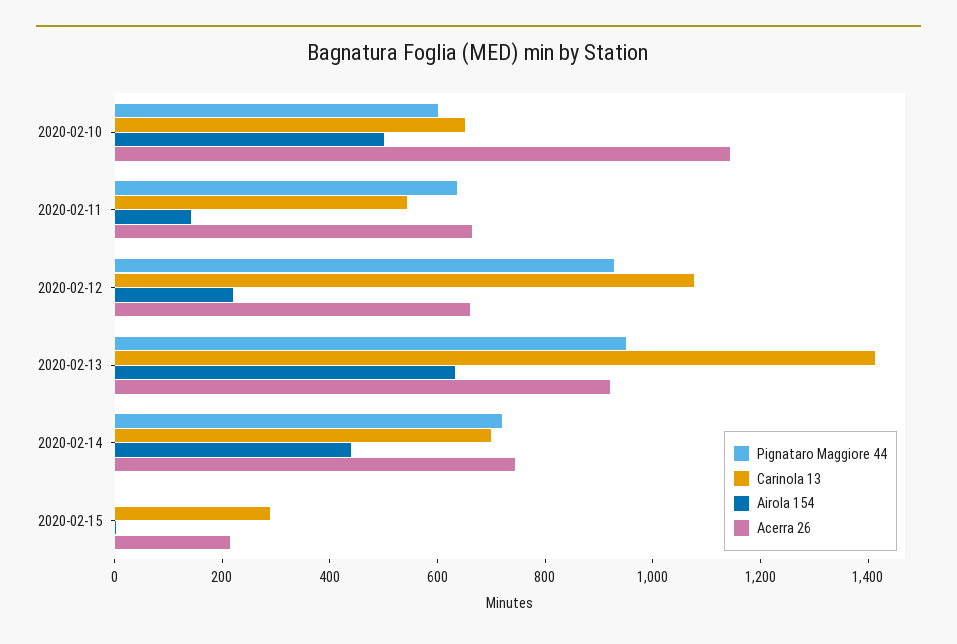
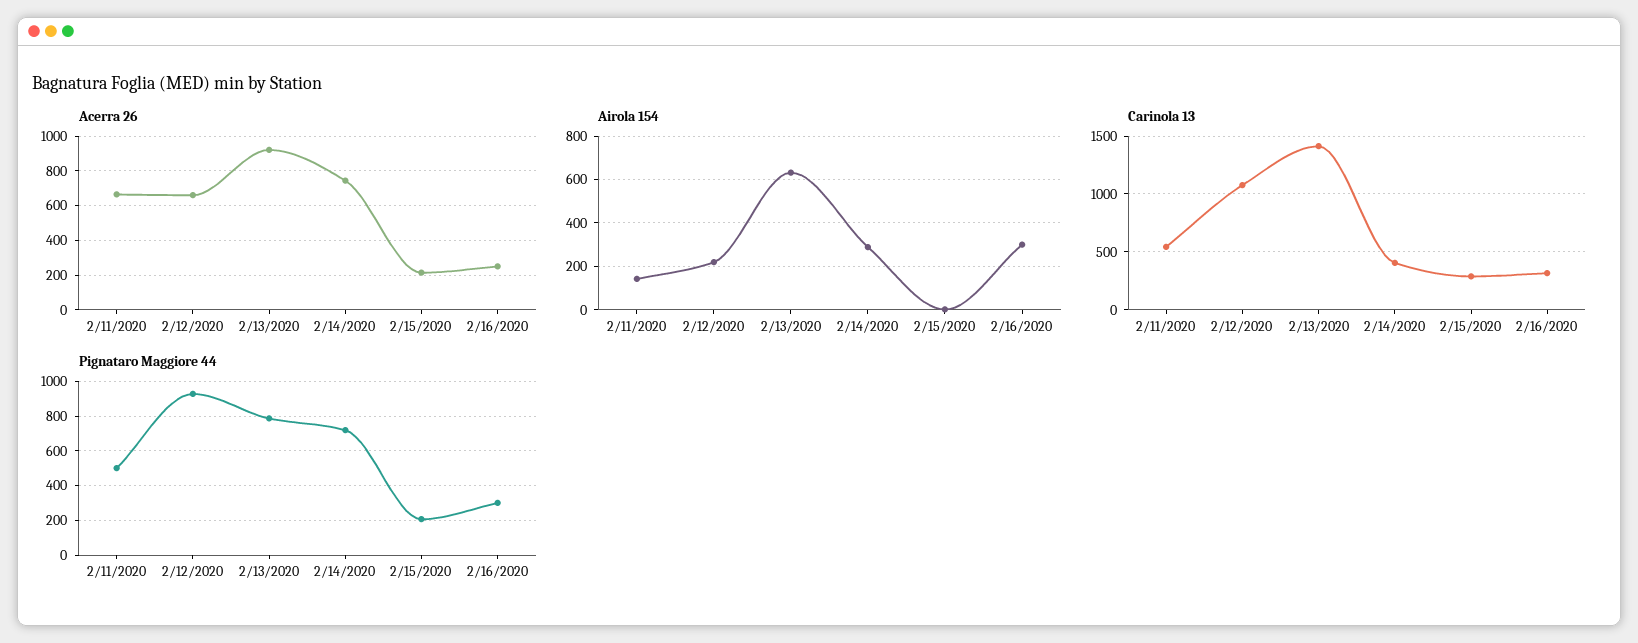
Pignataro Maggiore 44, 2020-02-10: 600 -> none
Carinola 13, 2020-02-10: 650 -> none
Airola 154, 2020-02-10: 500 -> none
Acerra 26, 2020-02-10: 1150 -> none
Pignataro Maggiore 44, 2020-02-11: 650 -> 500
Pignataro Maggiore 44, 2020-02-13: 950 -> 800
Carinola 13, 2020-02-14: 700 -> 400
Airola 154, 2020-02-14: 450 -> 300
Pignataro Maggiore 44, 2020-02-15: 0 -> 200
Acerra 26, 2/16/2020: none -> 250
Airola 154, 2/16/2020: none -> 300
Carinola 13, 2/16/2020: none -> 300
Pignataro Maggiore 44, 2/16/2020: none -> 300

